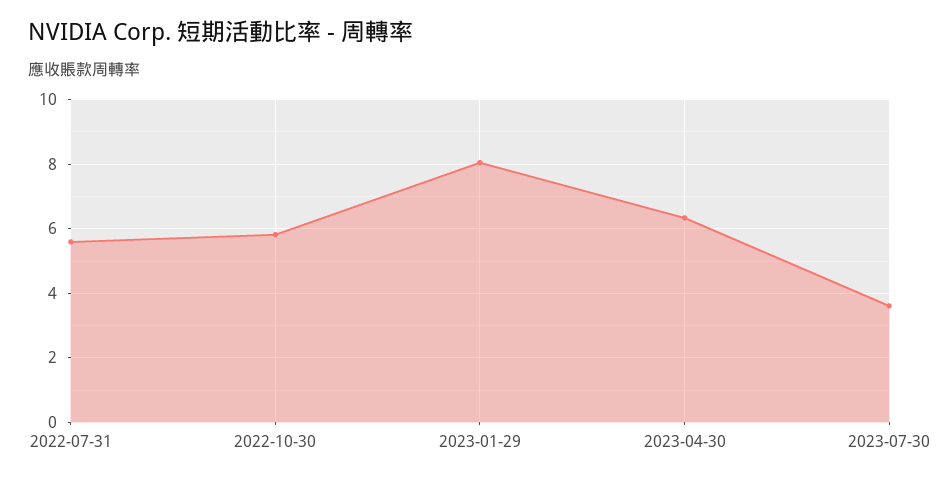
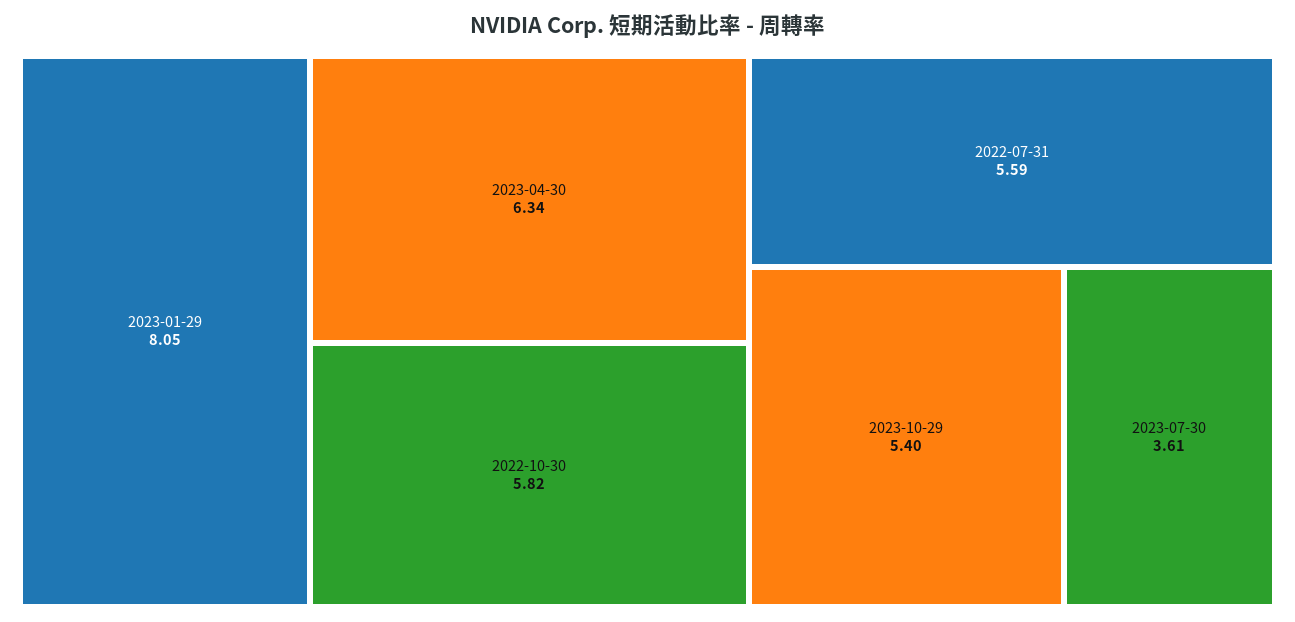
2023-10-29: none -> 5.4

